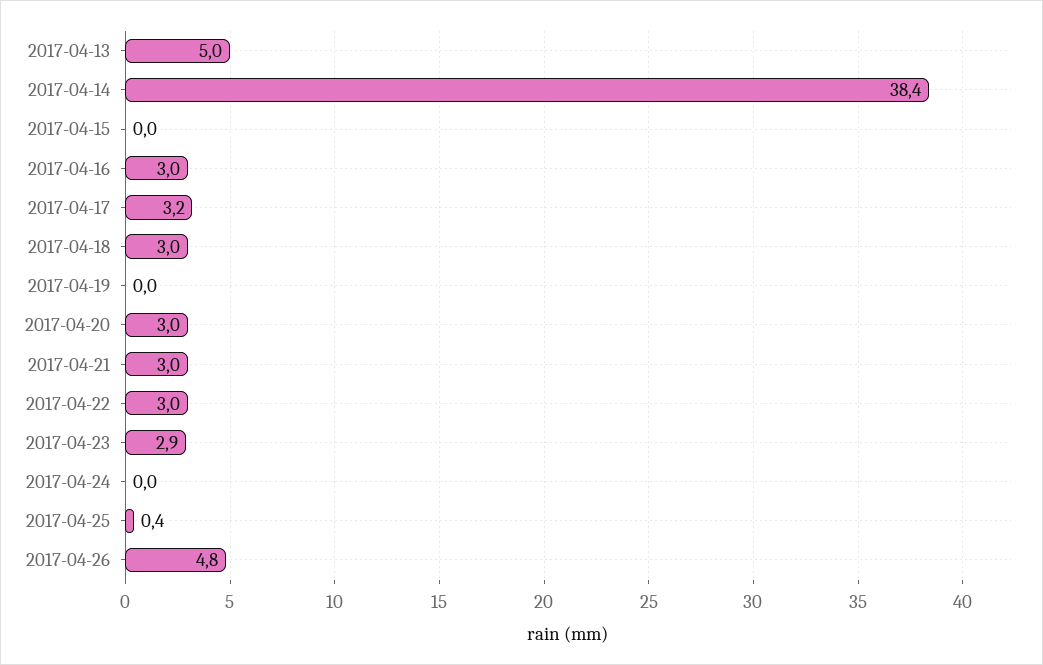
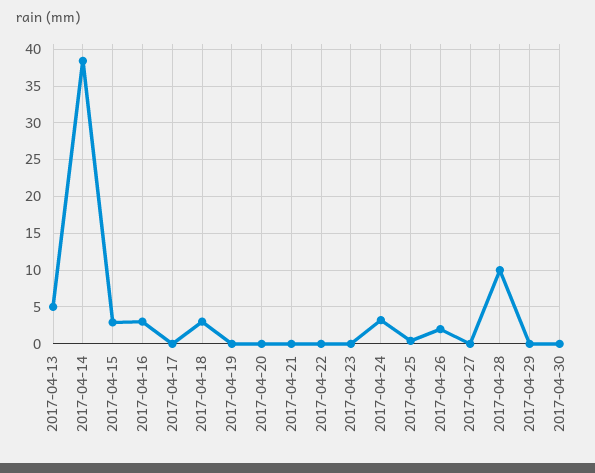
2017-04-15: 0 -> 3
2017-04-17: 3.2 -> 0
2017-04-20: 3 -> 0
2017-04-21: 3 -> 0
2017-04-22: 3 -> 0
2017-04-23: 2.9 -> 0
2017-04-24: 0 -> 3
2017-04-26: 4.8 -> 2
2017-04-27: none -> 0
2017-04-28: none -> 10
2017-04-29: none -> 0
2017-04-30: none -> 0

